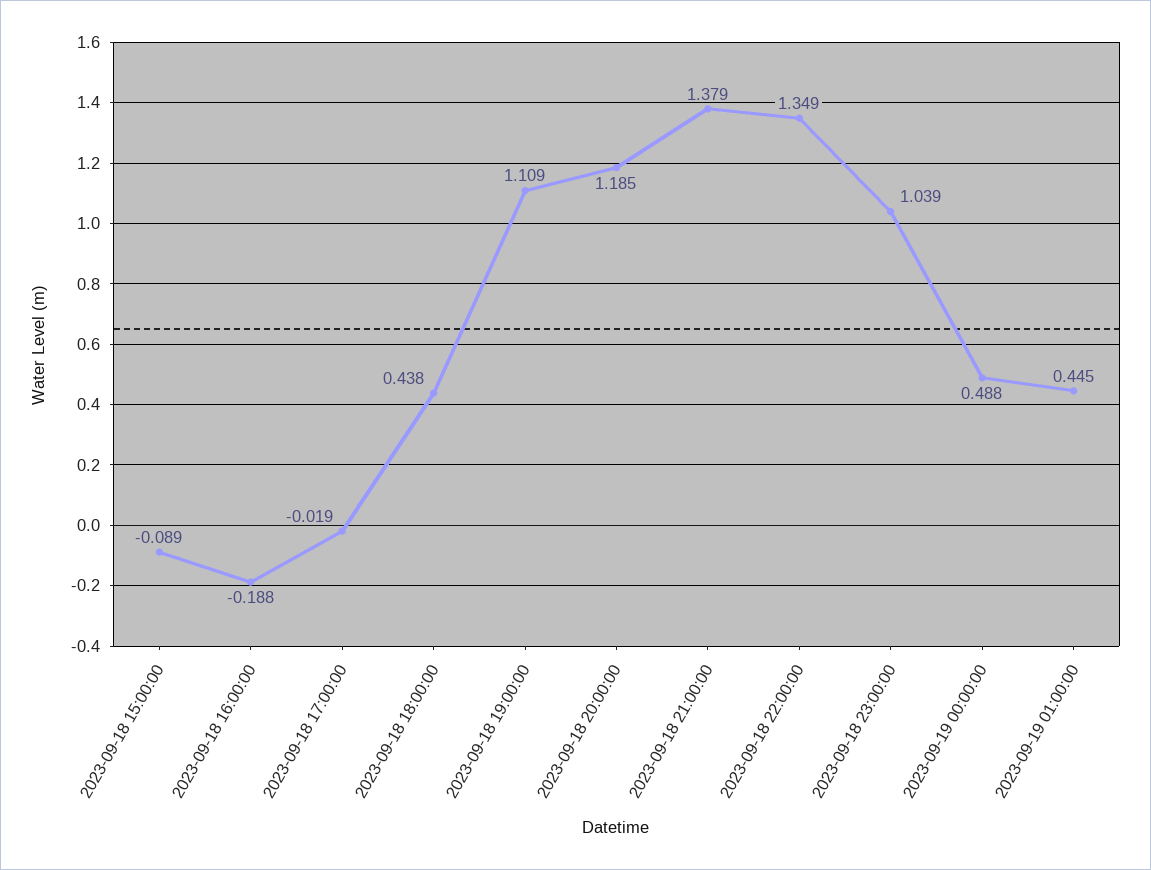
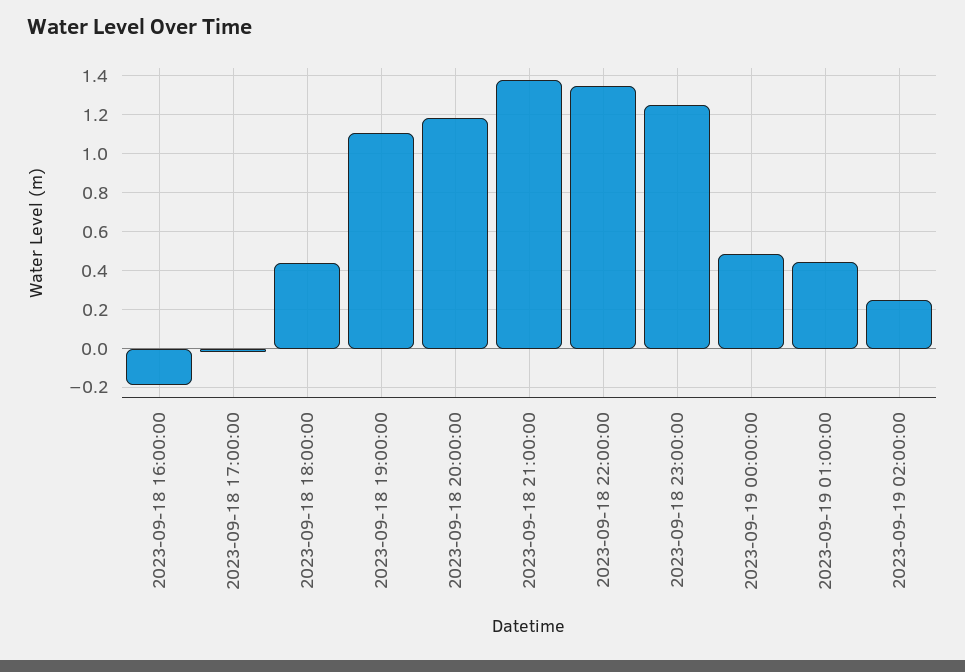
2023-09-18 15:00:00: -0.089 -> none
2023-09-18 23:00:00: 1.039 -> 1.25
2023-09-19 02:00:00: none -> 0.25

